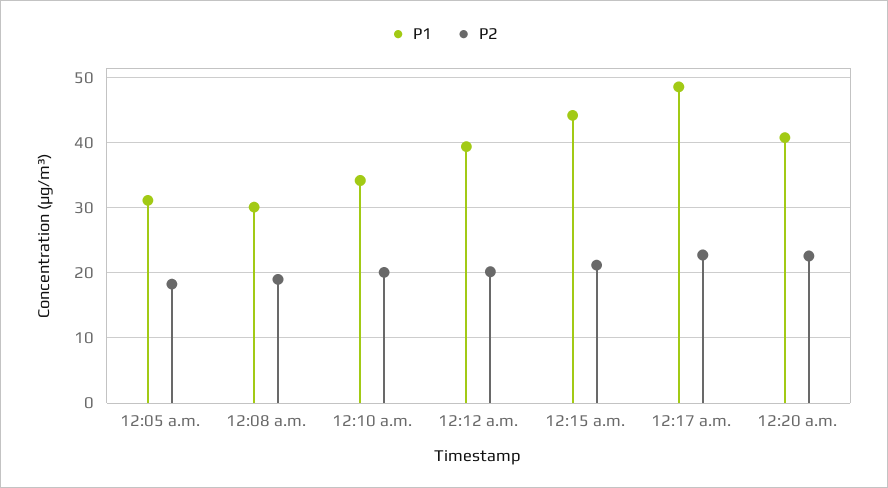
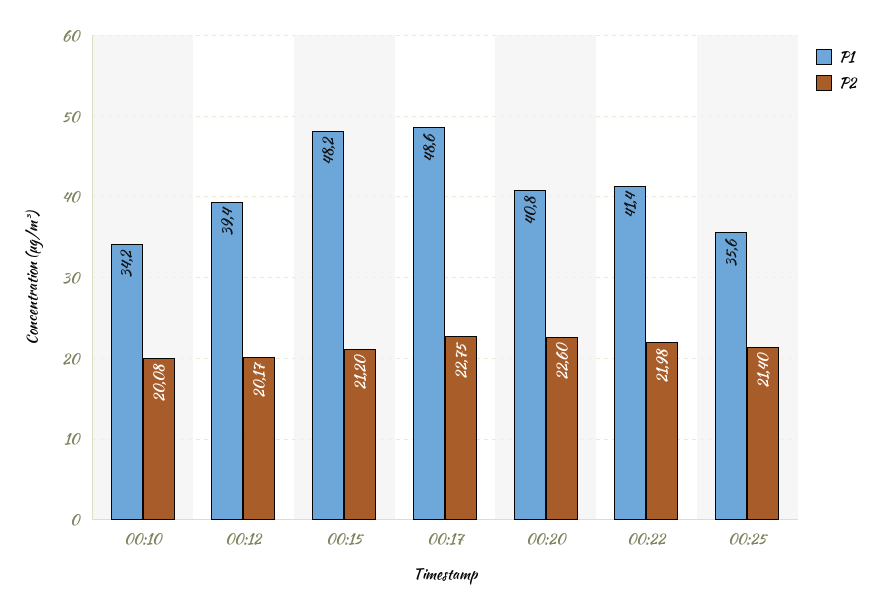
P1, 12:05 a.m.: 31 -> none
P2, 12:05 a.m.: 18 -> none
P1, 12:08 a.m.: 30 -> none
P2, 12:08 a.m.: 19 -> none
P1, 12:15 a.m.: 44 -> 48.2
P1, 00:22: none -> 41.4
P2, 00:22: none -> 21.98
P1, 00:25: none -> 35.6
P2, 00:25: none -> 21.4

